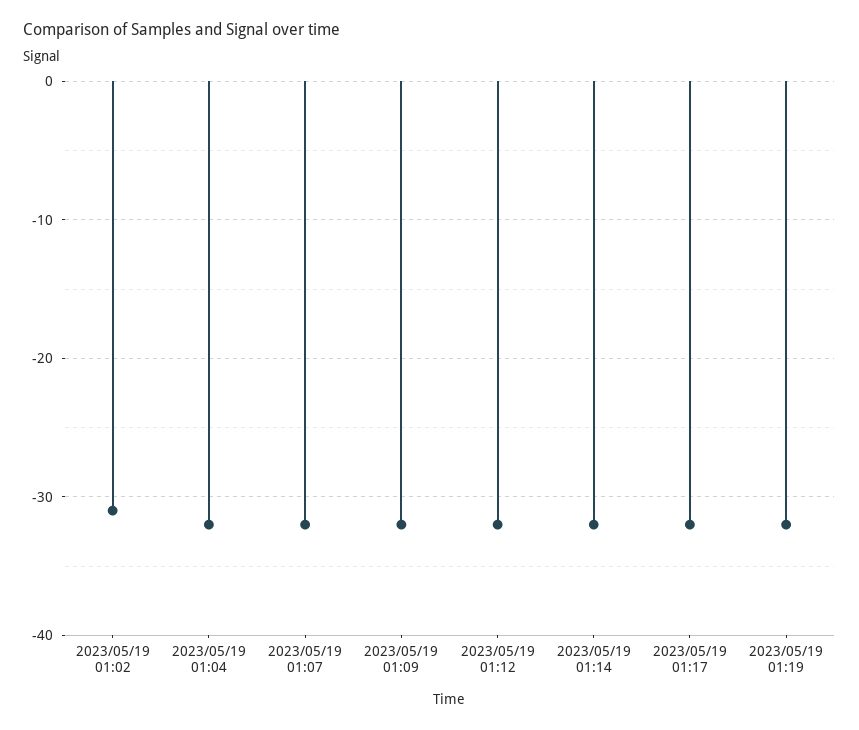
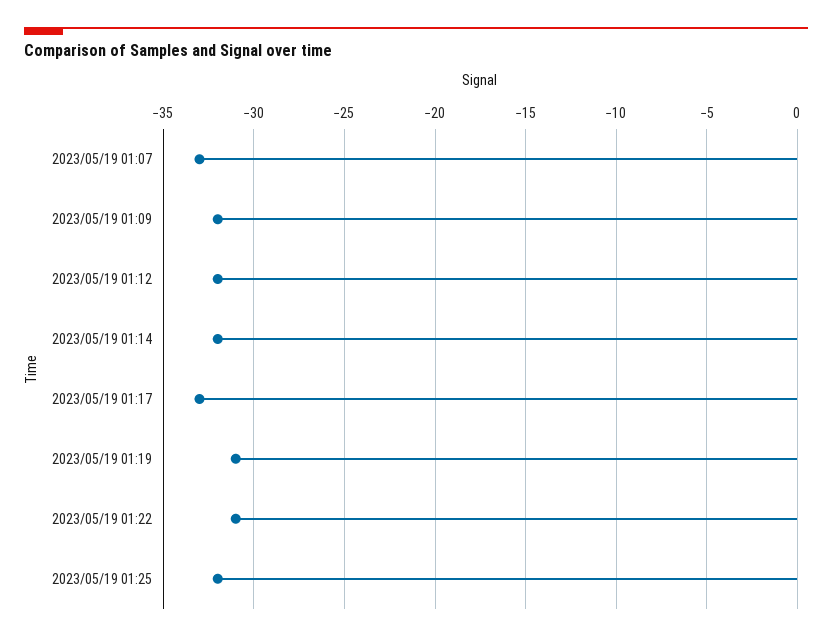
2023/05/19 01:02: -31 -> none
2023/05/19 01:04: -32 -> none
2023/05/19 01:07: -32 -> -33
2023/05/19 01:17: -32 -> -33
2023/05/19 01:19: -32 -> -31
2023/05/19 01:22: none -> -31
2023/05/19 01:25: none -> -32

